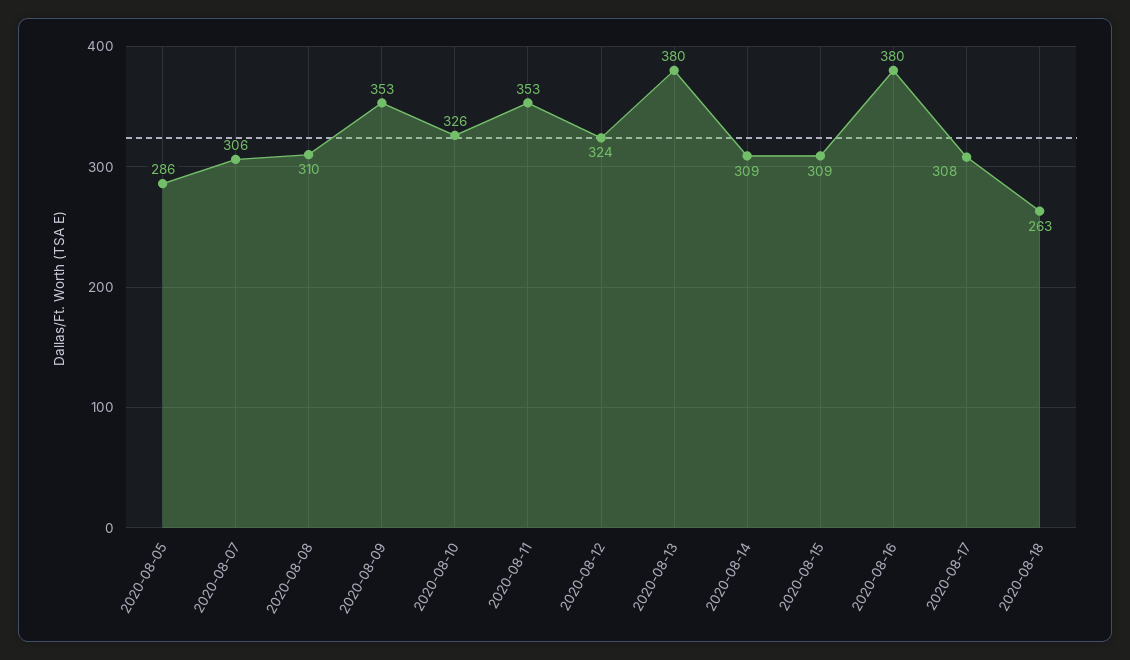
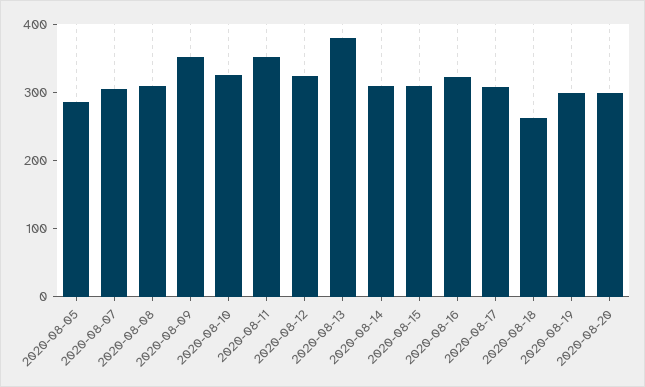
2020-08-16: 380 -> 320
2020-08-19: none -> 300
2020-08-20: none -> 300

